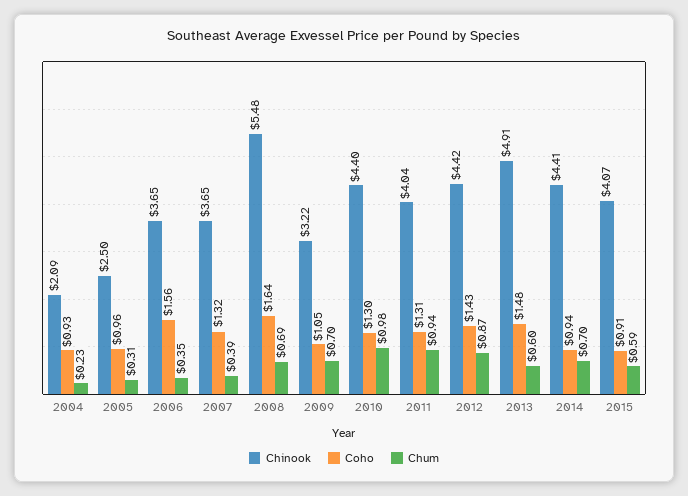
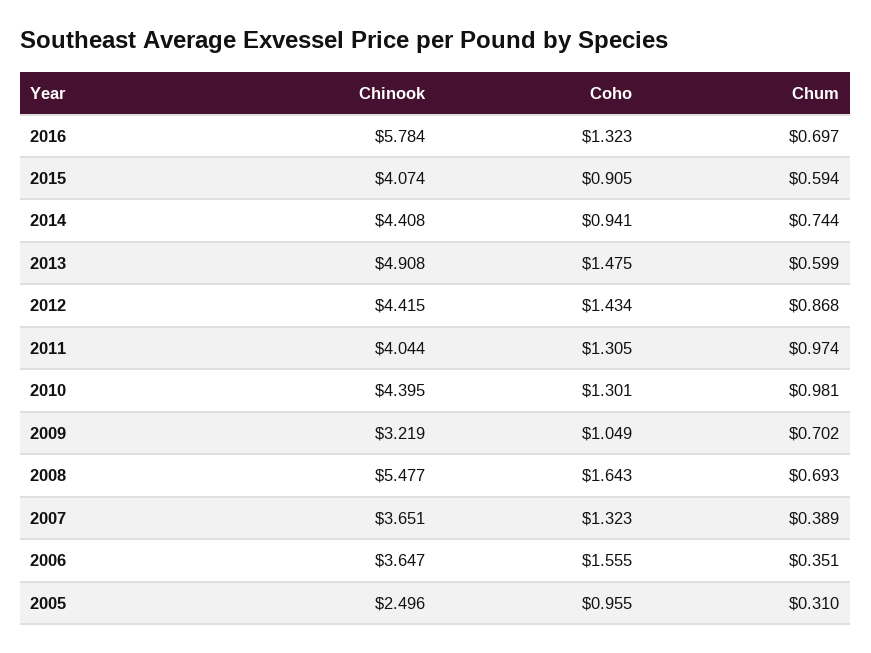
Chinook, 2004: 2.09 -> none
Coho, 2004: 0.93 -> none
Chum, 2004: 0.23 -> none
Chum, 2011: 0.94 -> 0.974
Chum, 2014: 0.7 -> 0.744
Chinook, 2016: none -> 5.784
Coho, 2016: none -> 1.323
Chum, 2016: none -> 0.697

